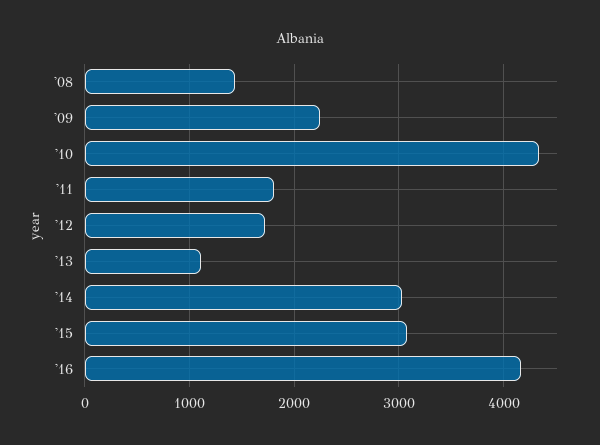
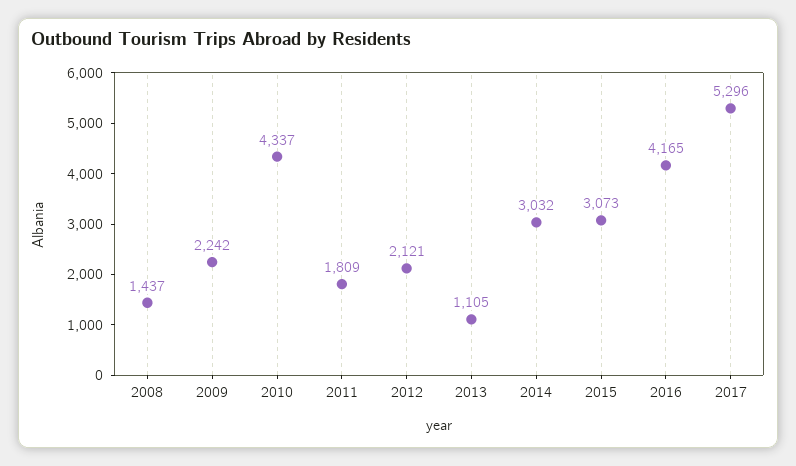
'12: 1700 -> 2121
2017: none -> 5296

